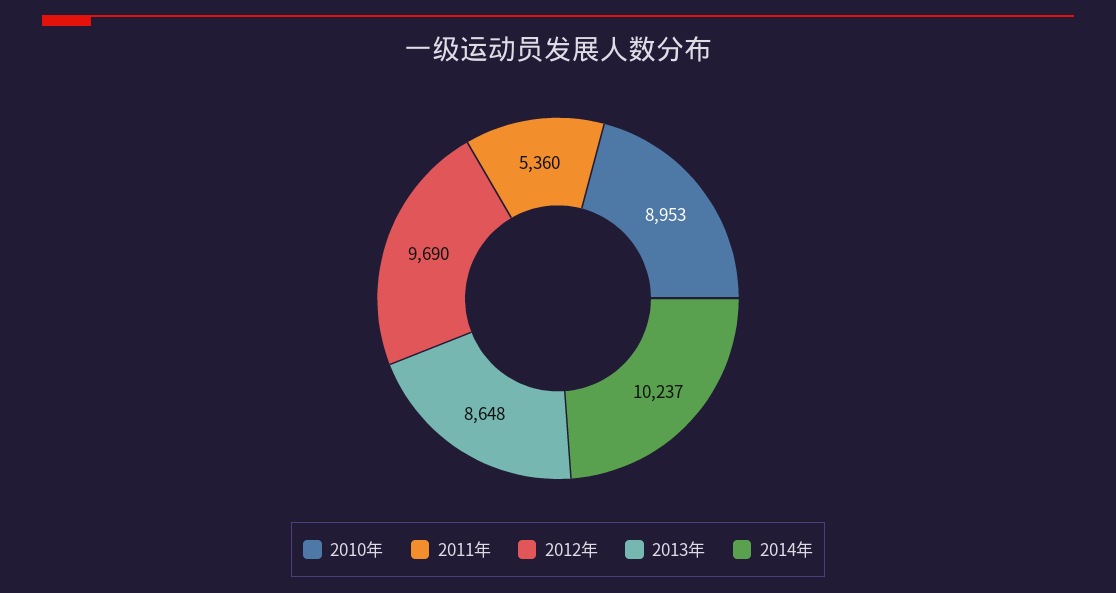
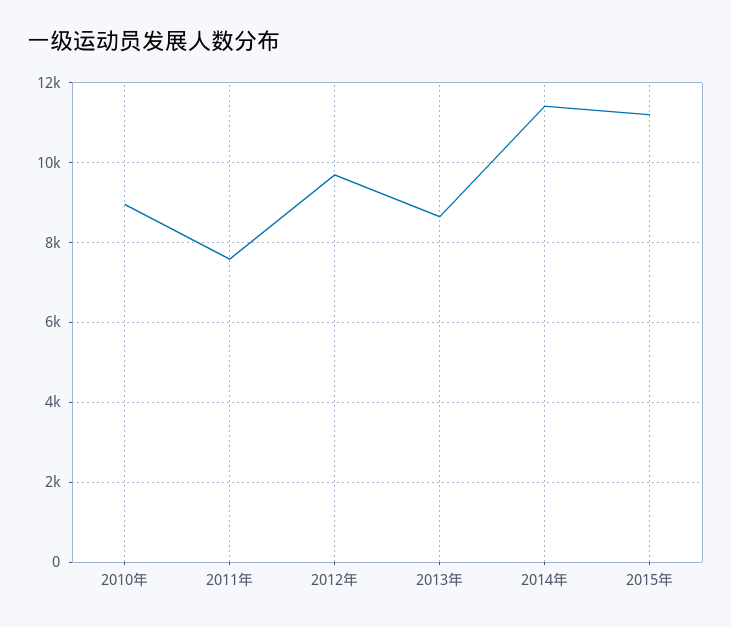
2011年: 5360 -> 7600
2014年: 10237 -> 11400
2015年: none -> 11200

